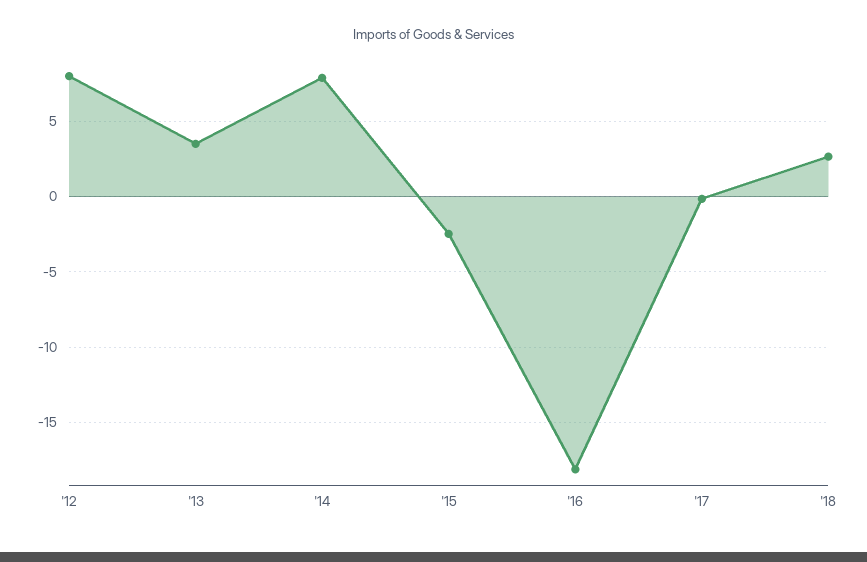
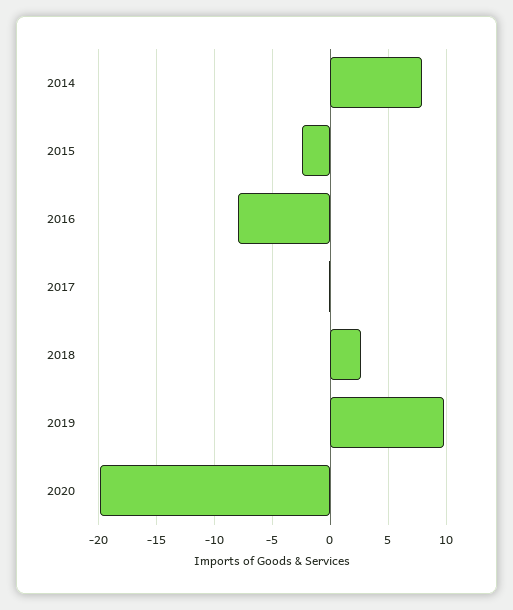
'12: 8 -> none
'13: 3.5 -> none
'16: -18 -> -8
2019: none -> 10
2020: none -> -20

